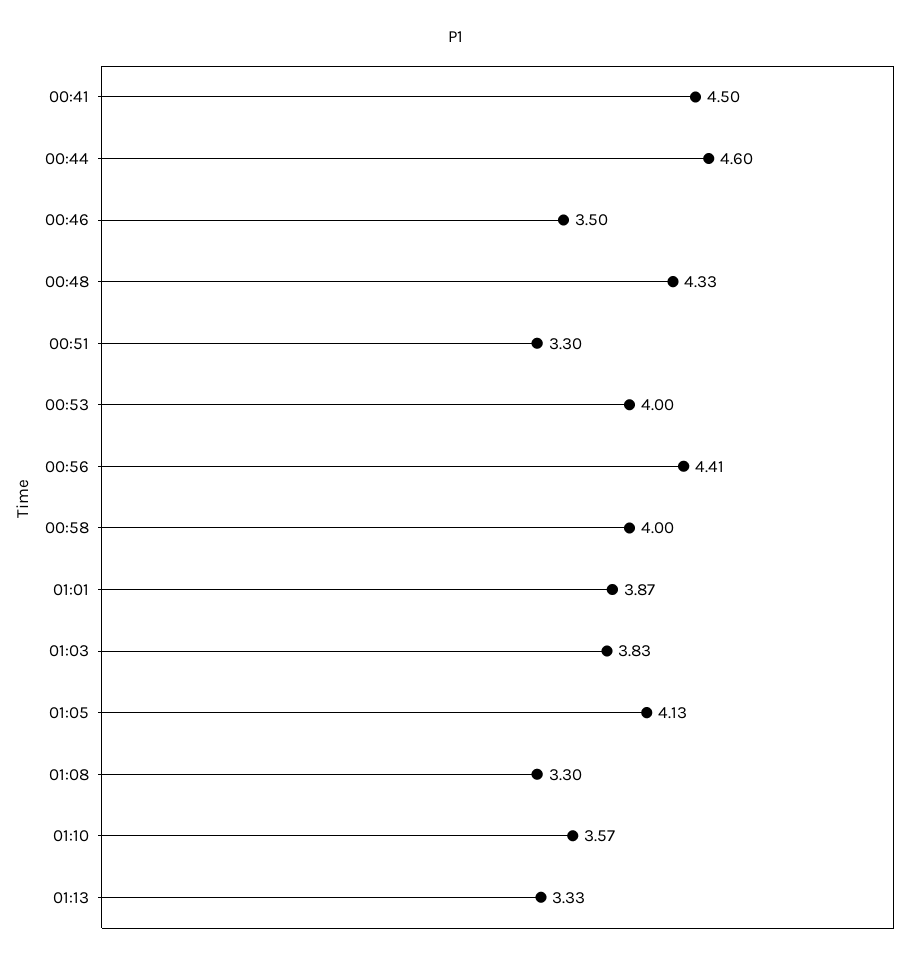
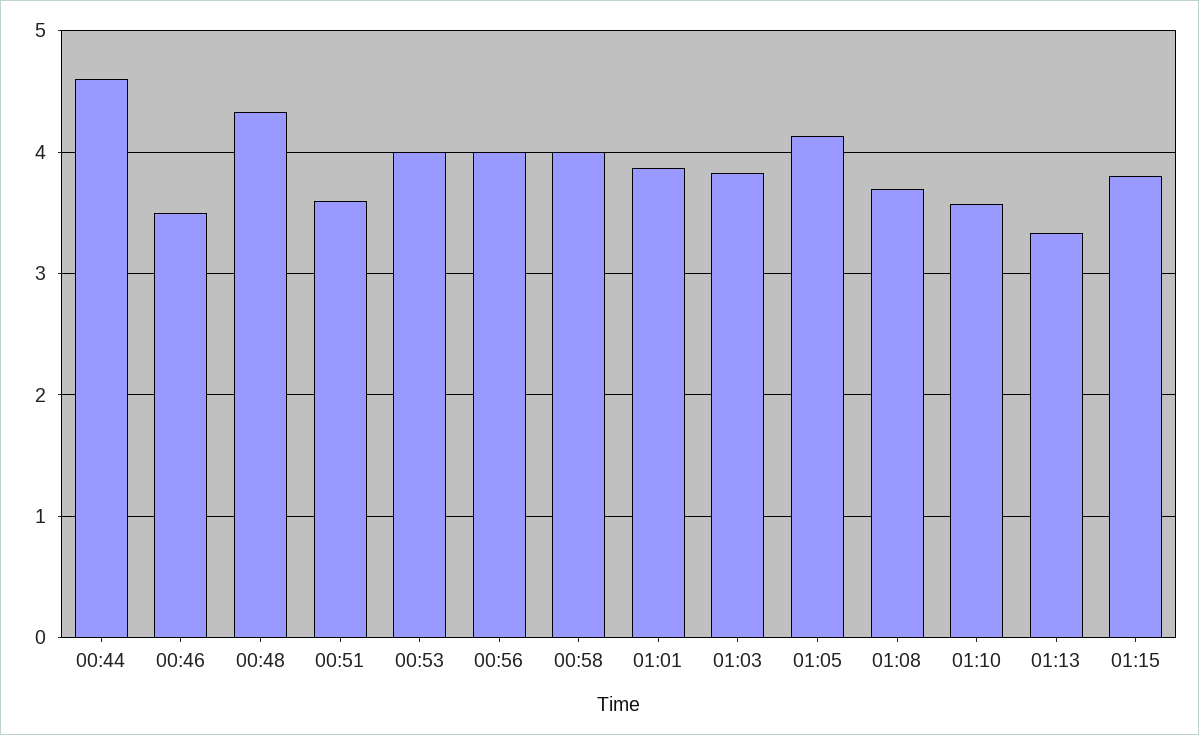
00:41: 4.5 -> none
00:51: 3.3 -> 3.6
00:56: 4.41 -> 4
01:08: 3.3 -> 3.7
01:15: none -> 3.8

